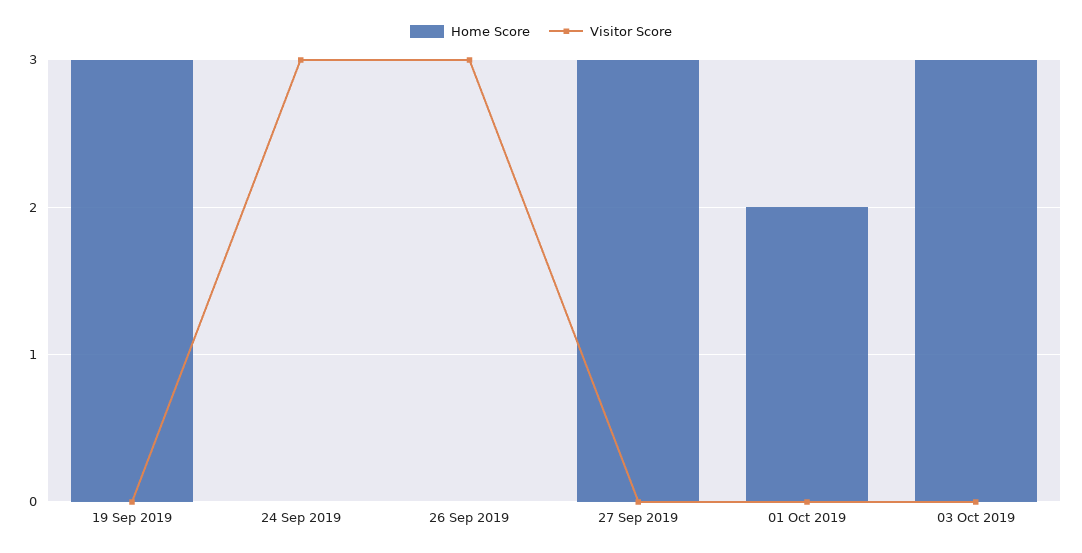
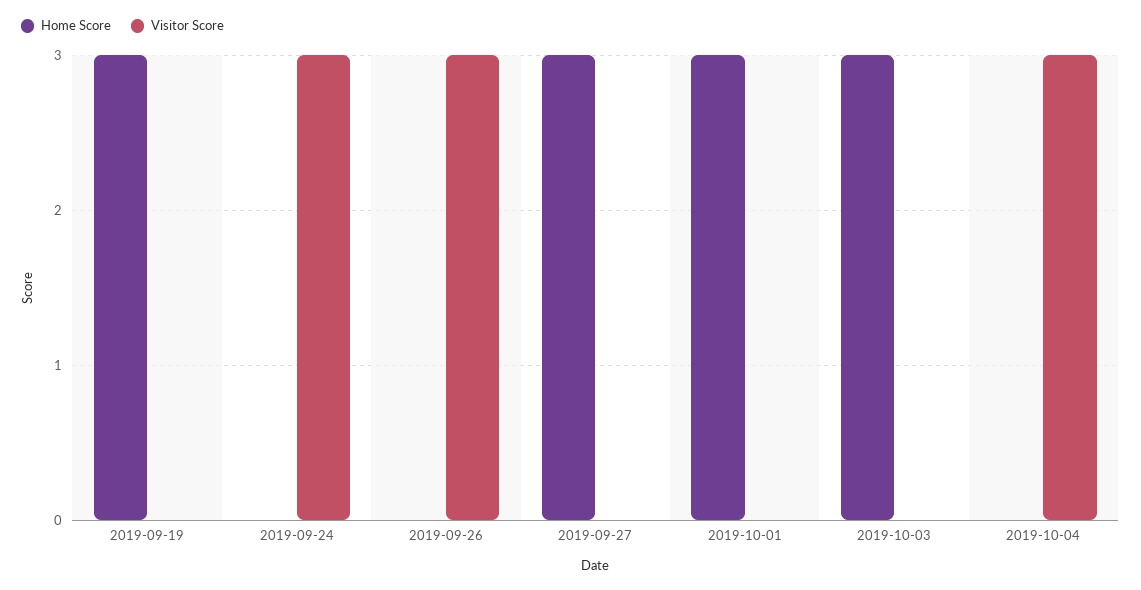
Home Score, 01 Oct 2019: 2 -> 3
Home Score, 2019-10-04: none -> 0
Visitor Score, 2019-10-04: none -> 3

